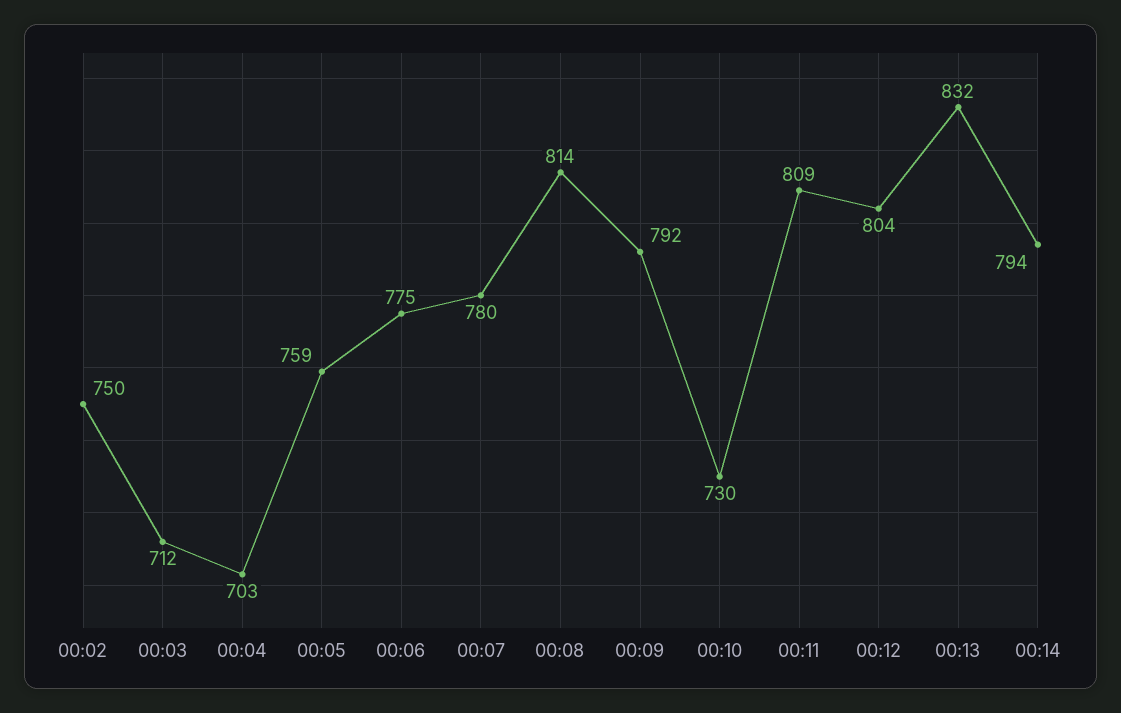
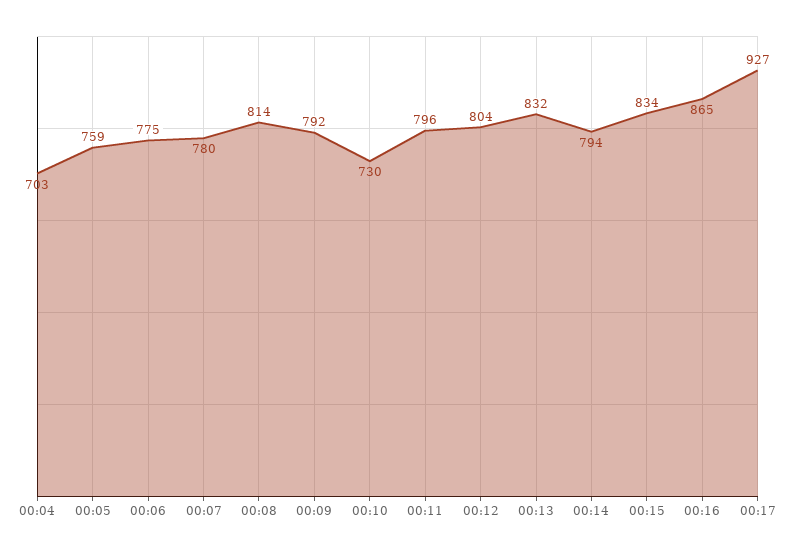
00:02: 750 -> none
00:03: 712 -> none
00:11: 809 -> 796
00:15: none -> 834
00:16: none -> 865
00:17: none -> 927

